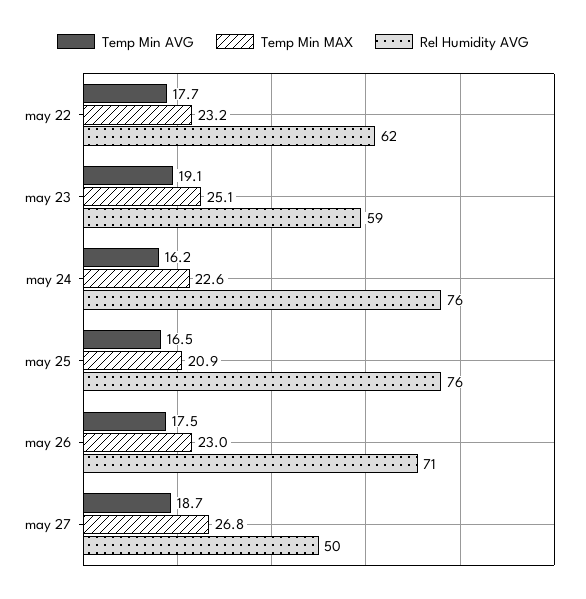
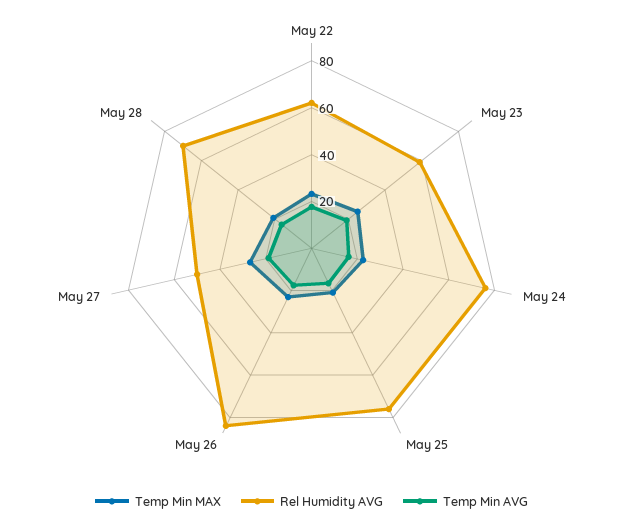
Rel Humidity AVG, may 26: 71 -> 85
Temp Min MAX, May 28: none -> 20
Rel Humidity AVG, May 28: none -> 70
Temp Min AVG, May 28: none -> 15

